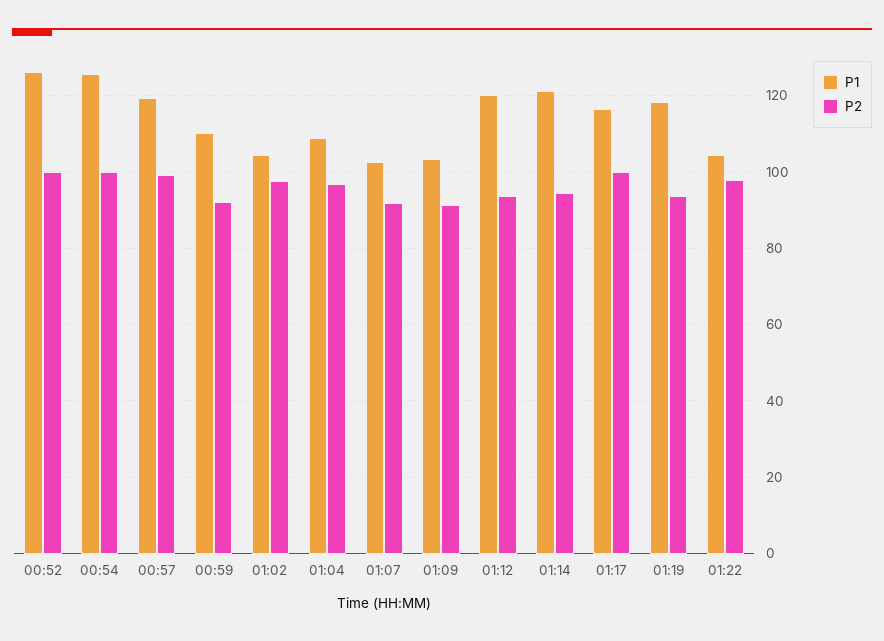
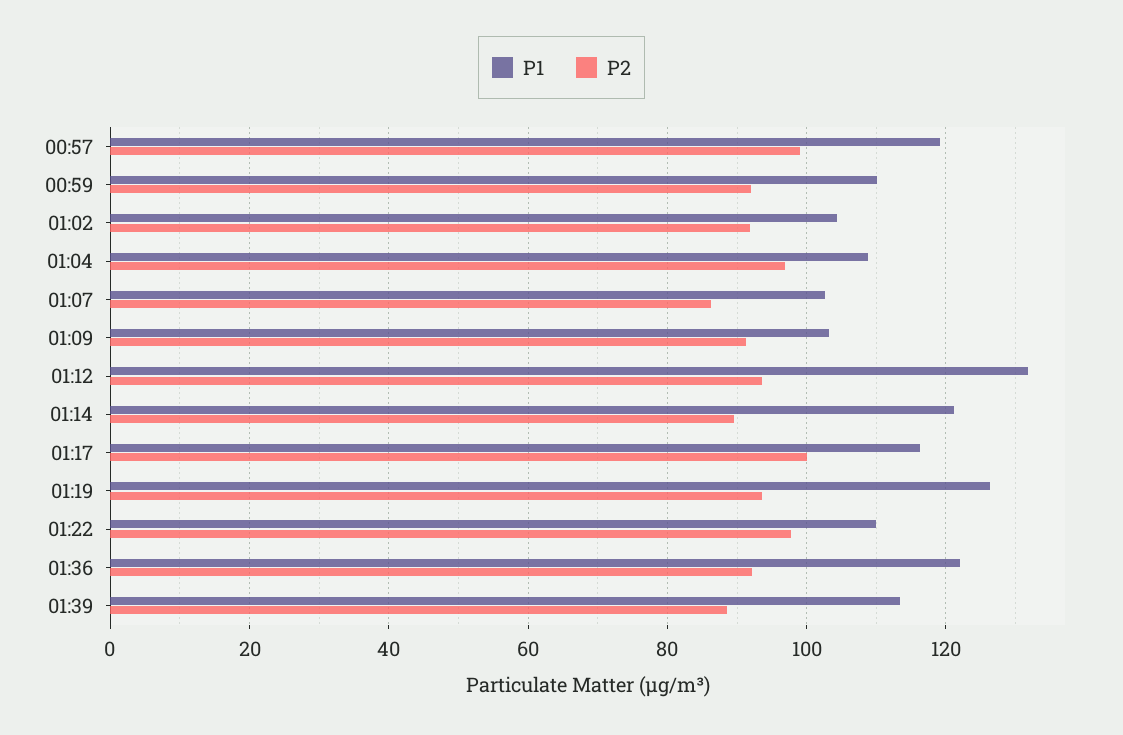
P1, 00:52: 126 -> none
P2, 00:52: 100 -> none
P1, 00:54: 126 -> none
P2, 00:54: 100 -> none
P2, 01:02: 98 -> 92
P2, 01:07: 92 -> 86
P1, 01:12: 120 -> 132
P2, 01:14: 94 -> 90
P1, 01:19: 118 -> 126
P1, 01:22: 104 -> 110
P1, 01:36: none -> 122
P2, 01:36: none -> 92
P1, 01:39: none -> 114
P2, 01:39: none -> 88

